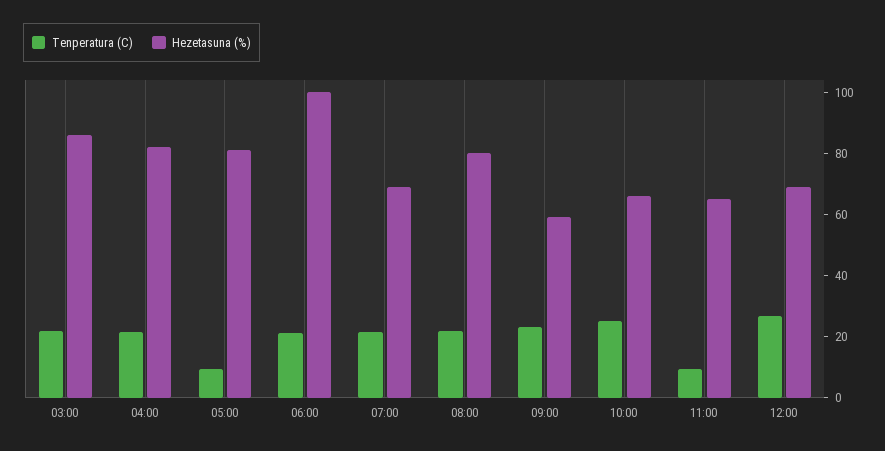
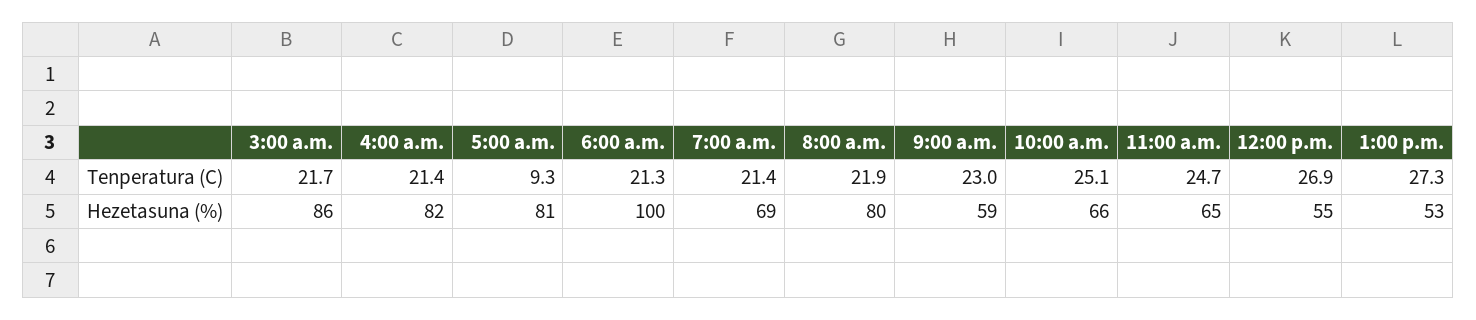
Tenperatura (C), 11:00: 10 -> 24.7
Hezetasuna (%), 12:00: 70 -> 55
Tenperatura (C), 1:00 p.m.: none -> 27.3
Hezetasuna (%), 1:00 p.m.: none -> 53

